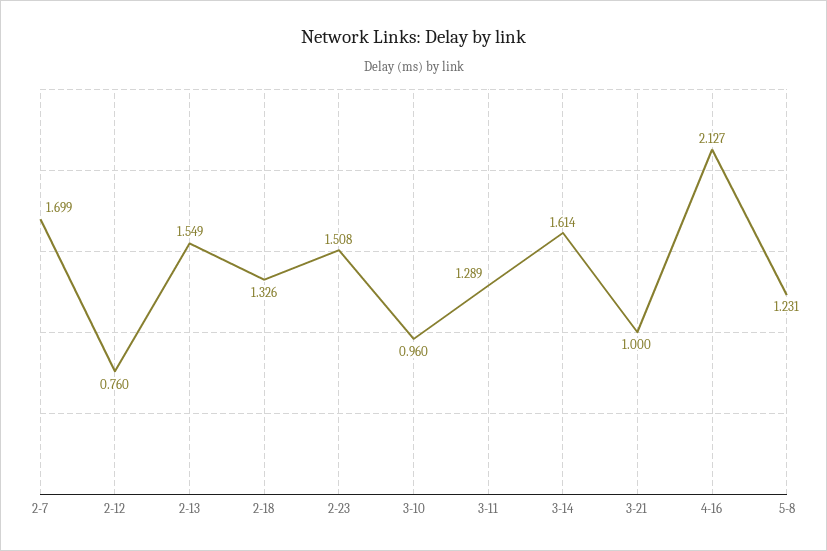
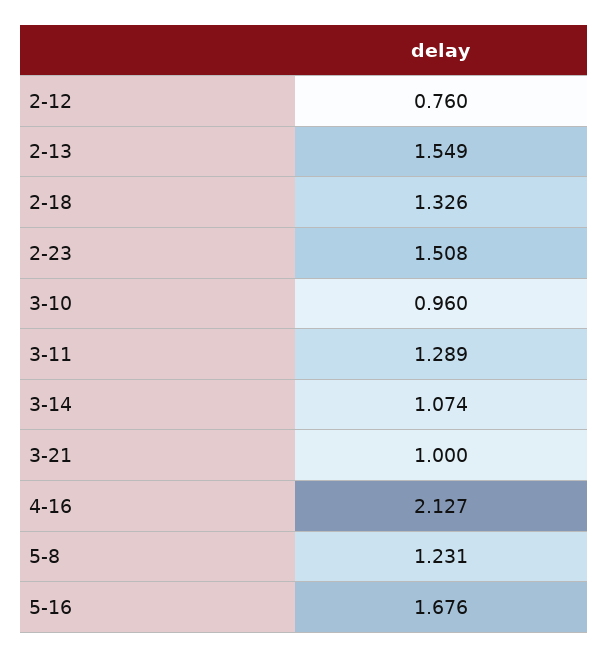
2-7: 1.699 -> none
3-14: 1.614 -> 1.074
5-16: none -> 1.676

